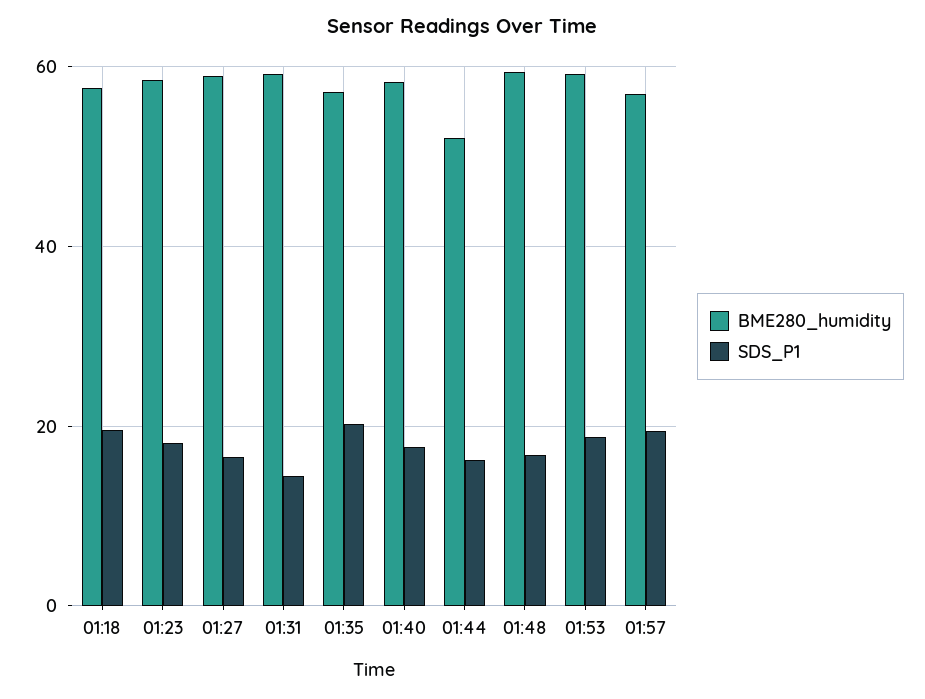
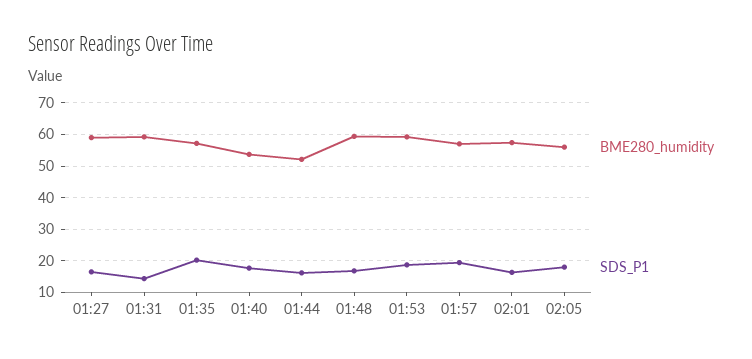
BME280_humidity, 01:18: 58 -> none
SDS_P1, 01:18: 20 -> none
BME280_humidity, 01:23: 58 -> none
SDS_P1, 01:23: 18 -> none
BME280_humidity, 01:40: 58 -> 54
BME280_humidity, 02:01: none -> 58
SDS_P1, 02:01: none -> 16
BME280_humidity, 02:05: none -> 56
SDS_P1, 02:05: none -> 18

